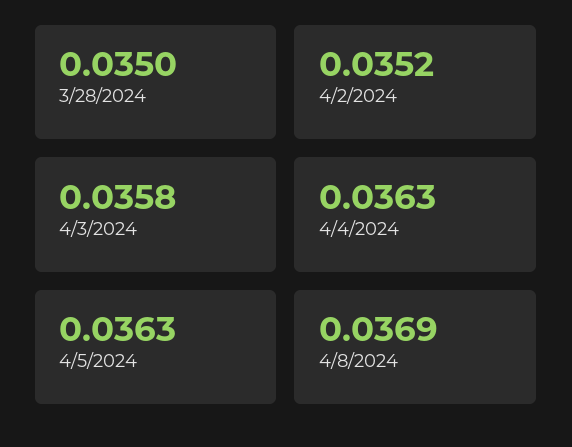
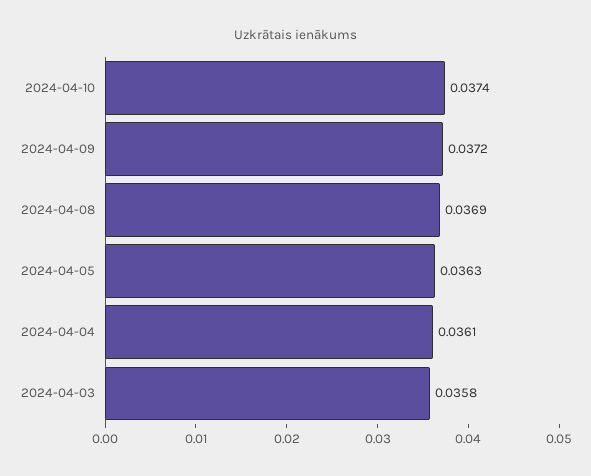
3/28/2024: 0.035 -> none
4/2/2024: 0.0352 -> none
4/4/2024: 0.0363 -> 0.0361
2024-04-10: none -> 0.0374
2024-04-09: none -> 0.0372

